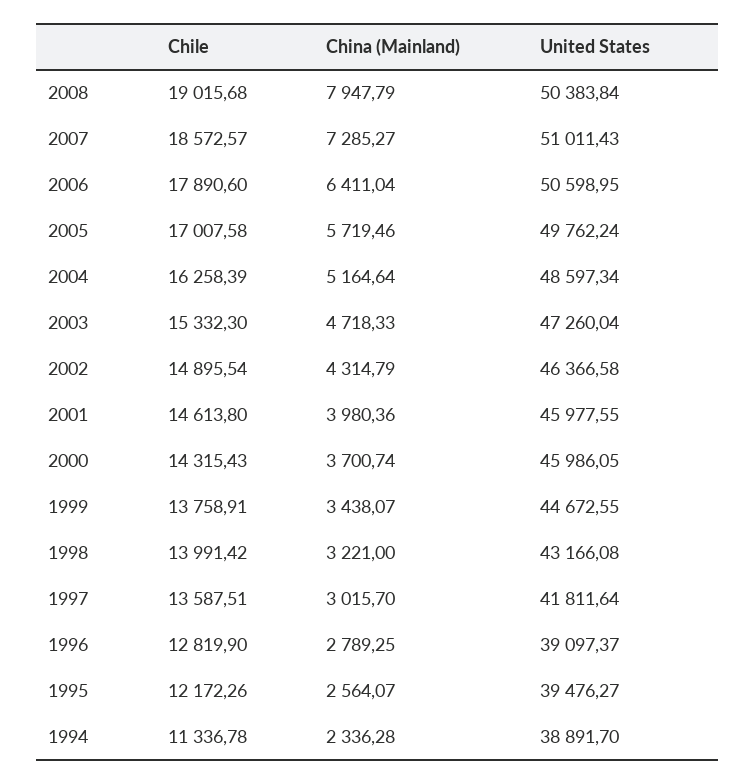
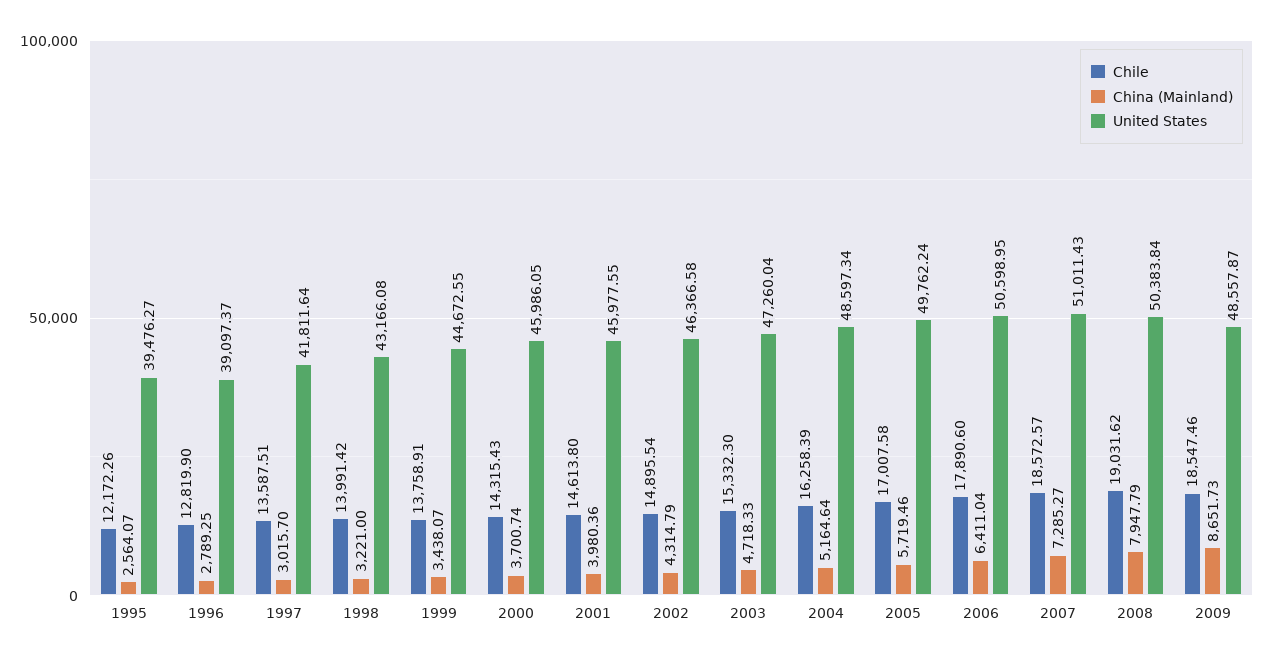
Chile, 2008: 19015.68 -> 19031.62
Chile, 1994: 11336.78 -> none
China (Mainland), 1994: 2336.28 -> none
United States, 1994: 38891.7 -> none
Chile, 2009: none -> 18547.46
China (Mainland), 2009: none -> 8651.73
United States, 2009: none -> 48557.87

